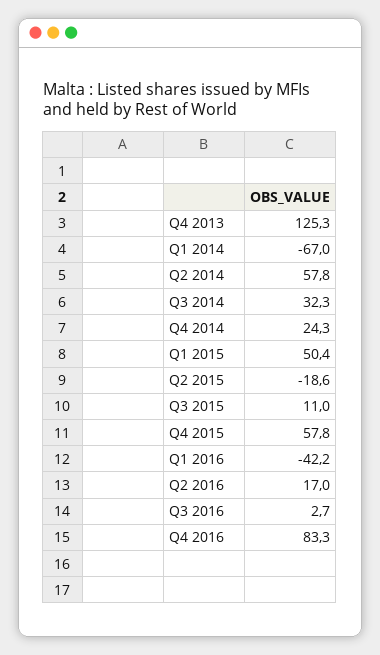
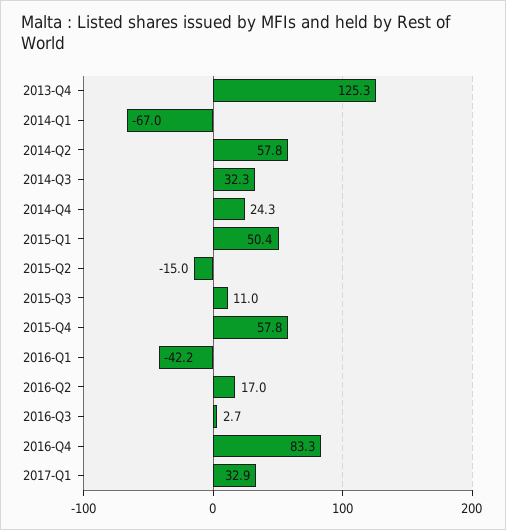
Q2 2015: -18.6 -> -15
2017-Q1: none -> 32.9

